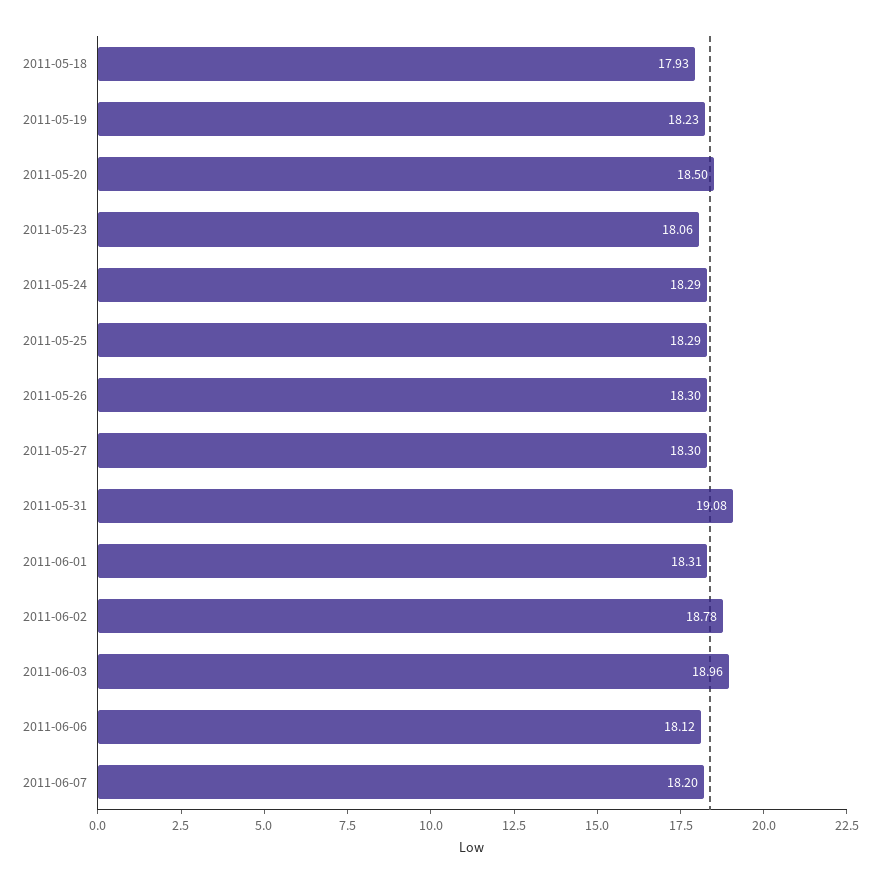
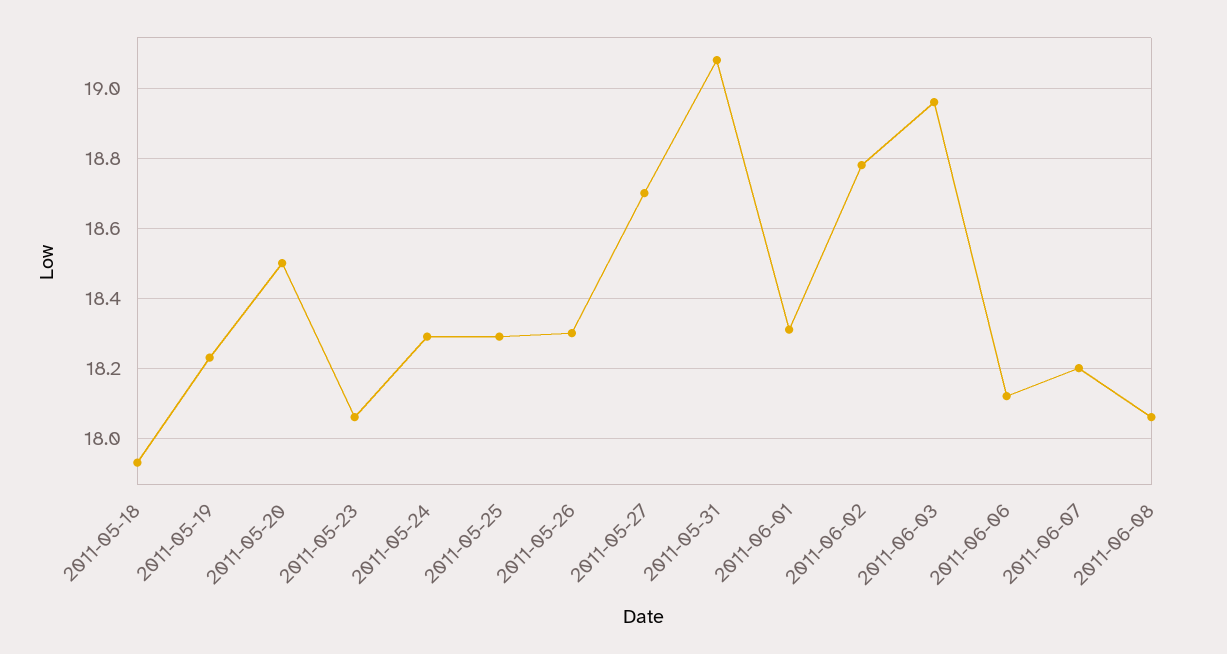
2011-05-27: 18.3 -> 18.7
2011-06-08: none -> 18.05

